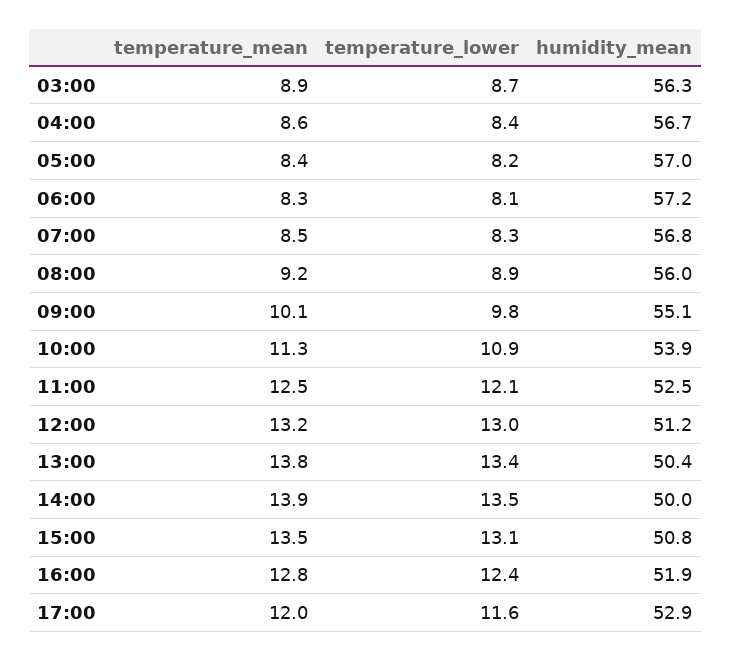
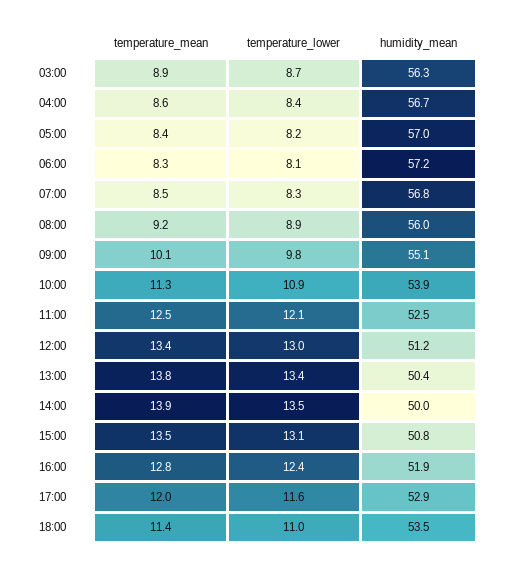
temperature_mean, 12:00: 13.2 -> 13.4
temperature_mean, 18:00: none -> 11.4
temperature_lower, 18:00: none -> 11
humidity_mean, 18:00: none -> 53.5

